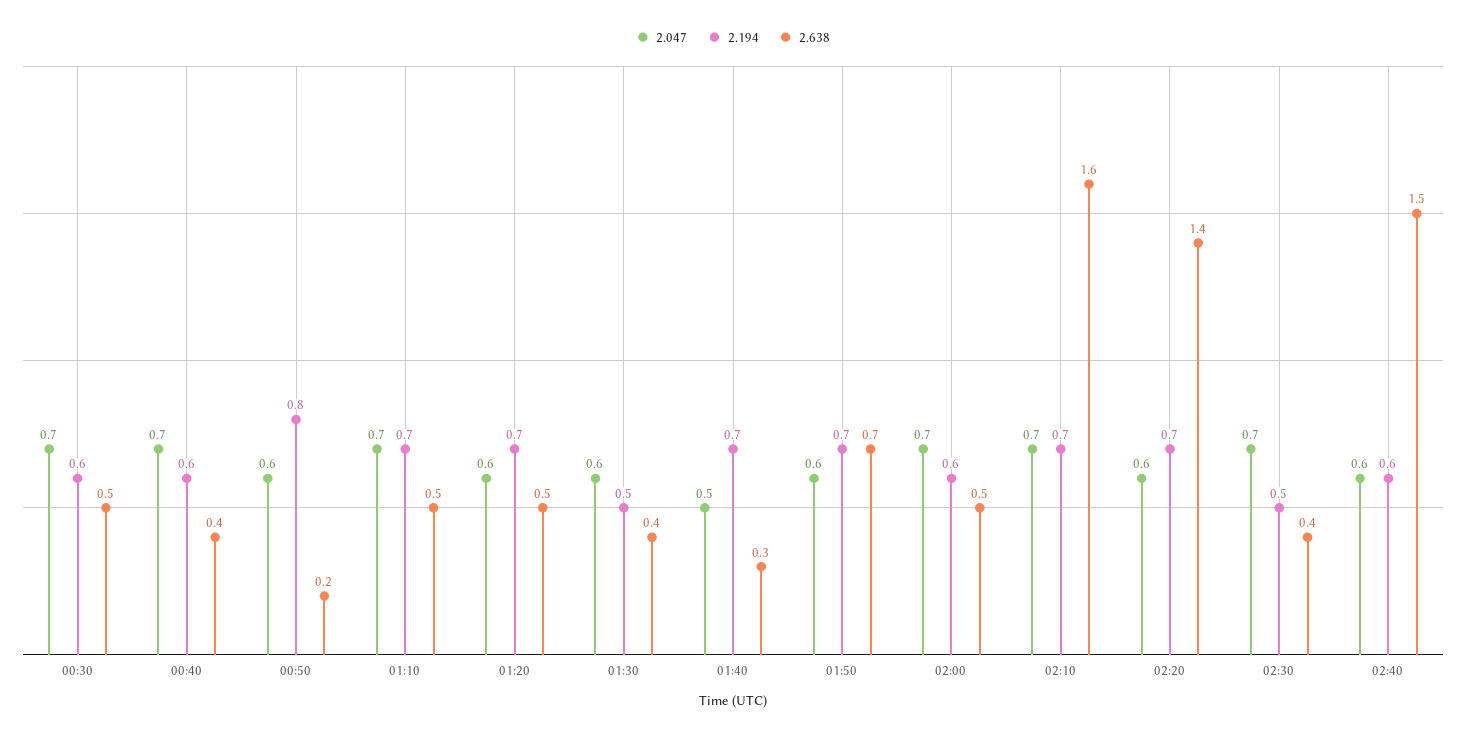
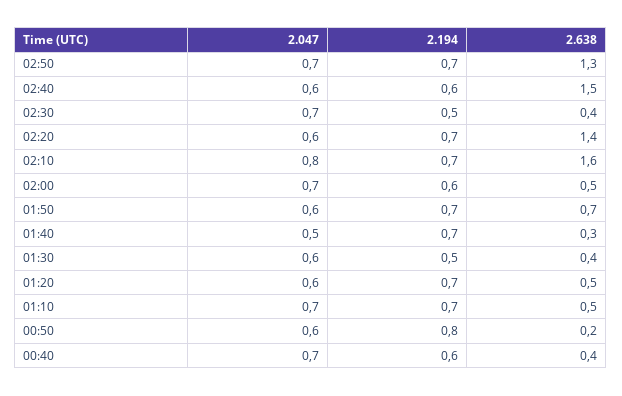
2.047, 00:30: 0.7 -> none
2.194, 00:30: 0.6 -> none
2.638, 00:30: 0.5 -> none
2.047, 02:10: 0.7 -> 0.8
2.047, 02:50: none -> 0.7
2.194, 02:50: none -> 0.7
2.638, 02:50: none -> 1.3

